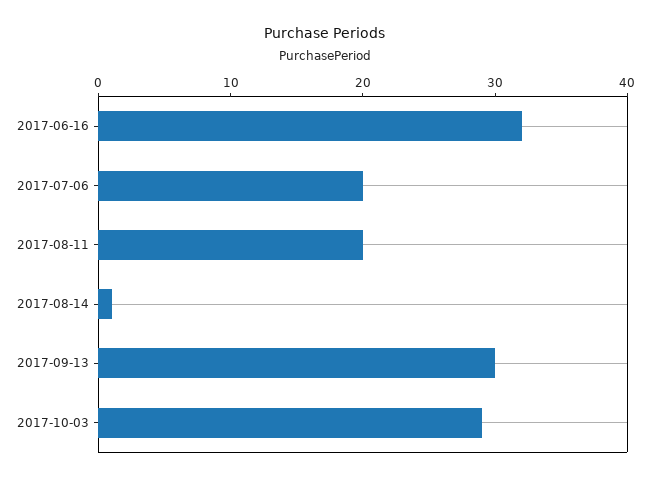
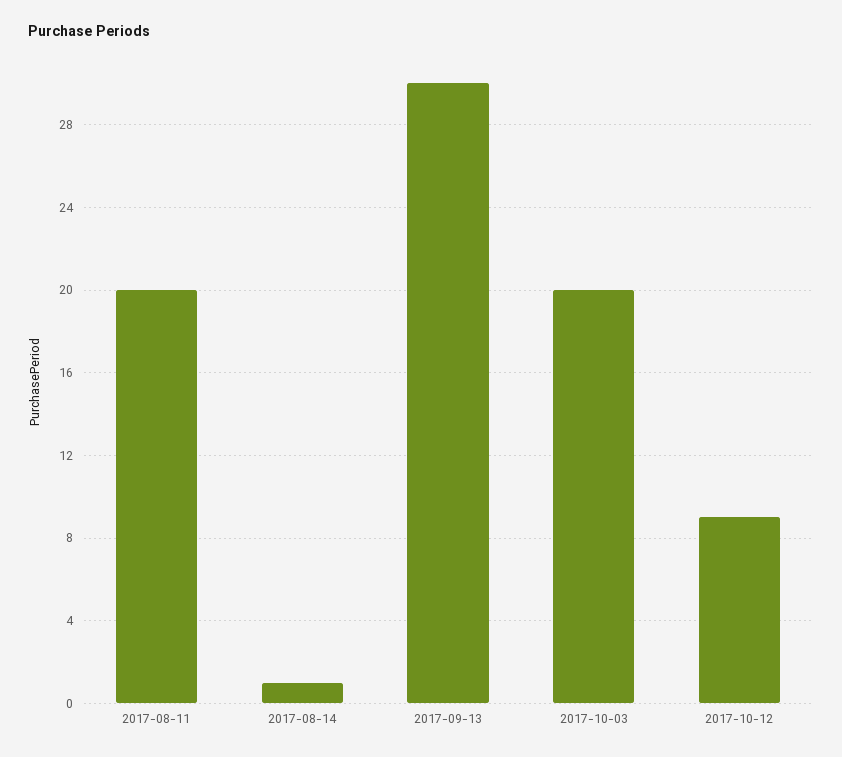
2017-06-16: 32 -> none
2017-07-06: 20 -> none
2017-10-03: 29 -> 20
2017-10-12: none -> 9

